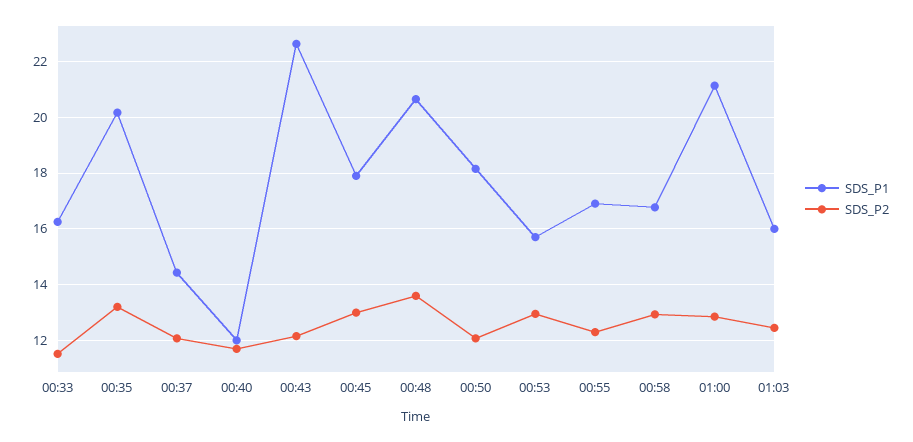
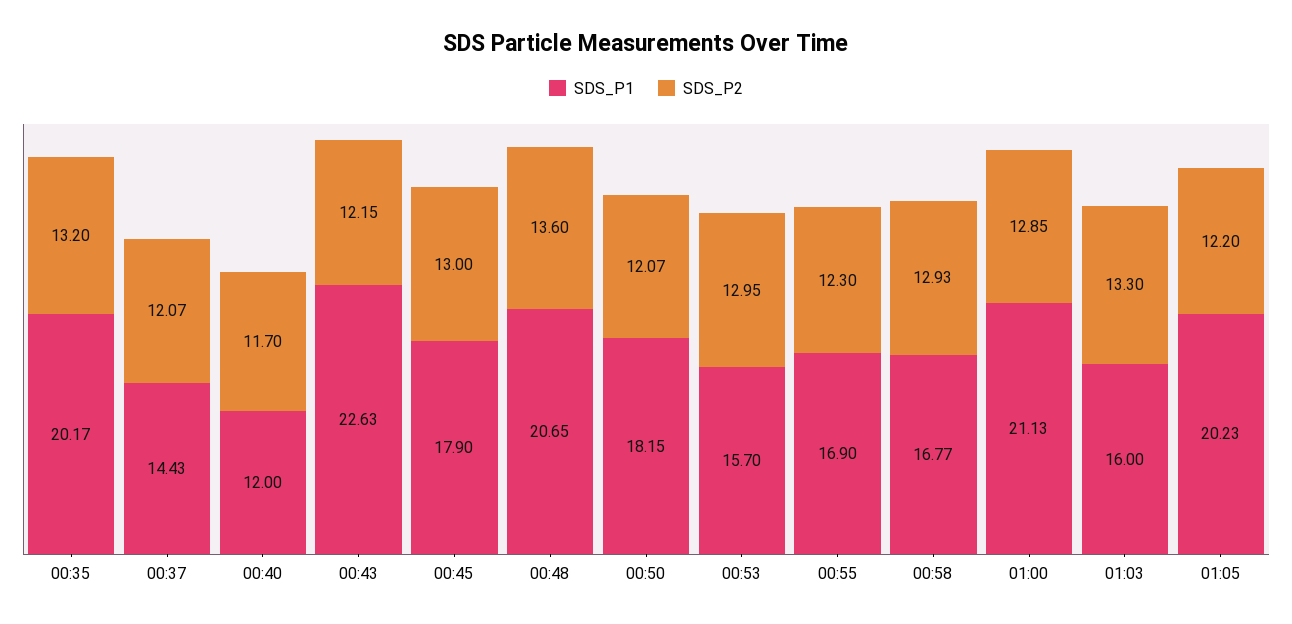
SDS_P1, 00:33: 16.25 -> none
SDS_P2, 00:33: 11.5 -> none
SDS_P2, 01:03: 12.5 -> 13.3
SDS_P1, 01:05: none -> 20.23
SDS_P2, 01:05: none -> 12.2

